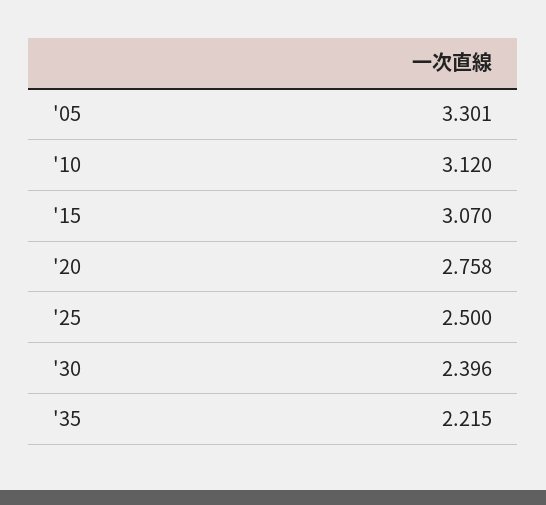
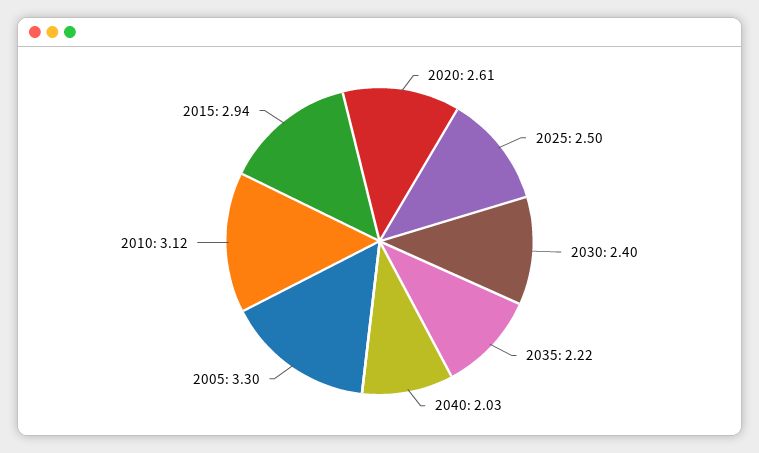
'15: 3.07 -> 2.94
'20: 2.758 -> 2.61
2040: none -> 2.03

